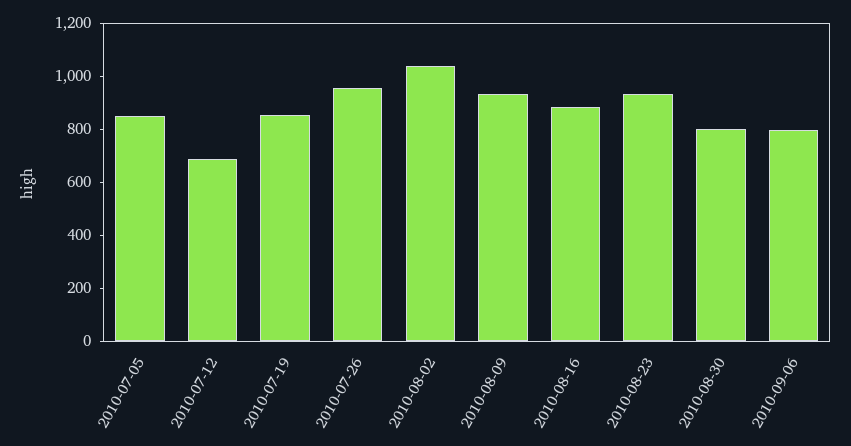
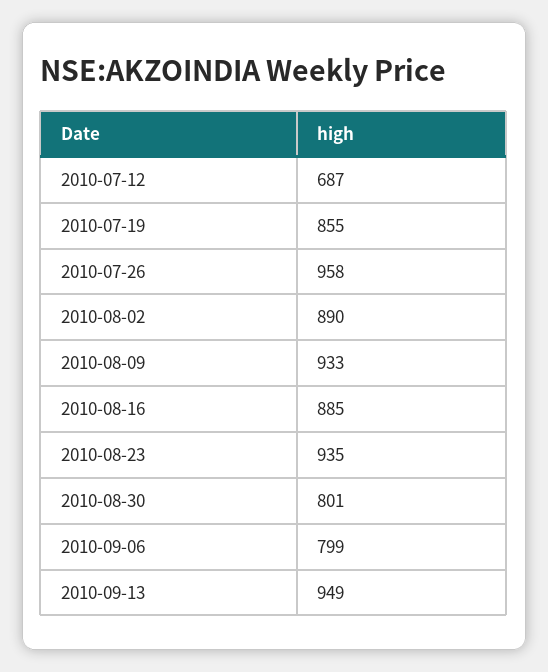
2010-07-05: 850 -> none
2010-08-02: 1050 -> 890
2010-09-13: none -> 949

